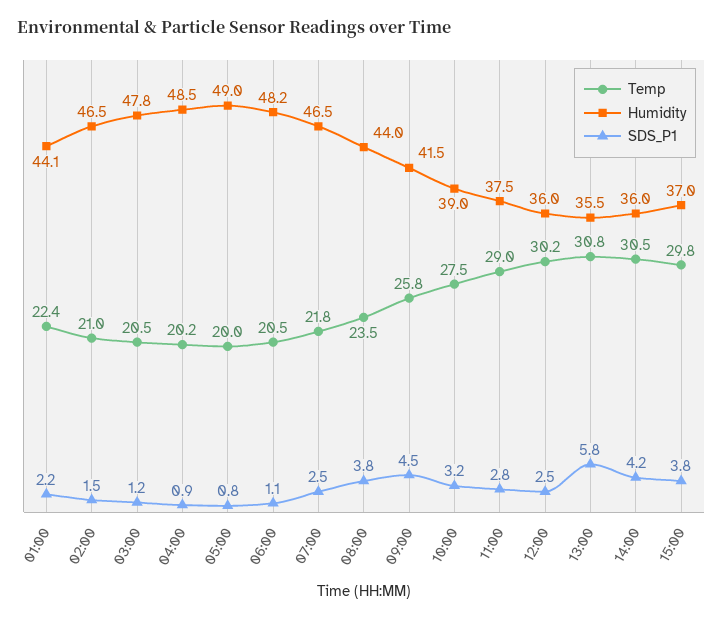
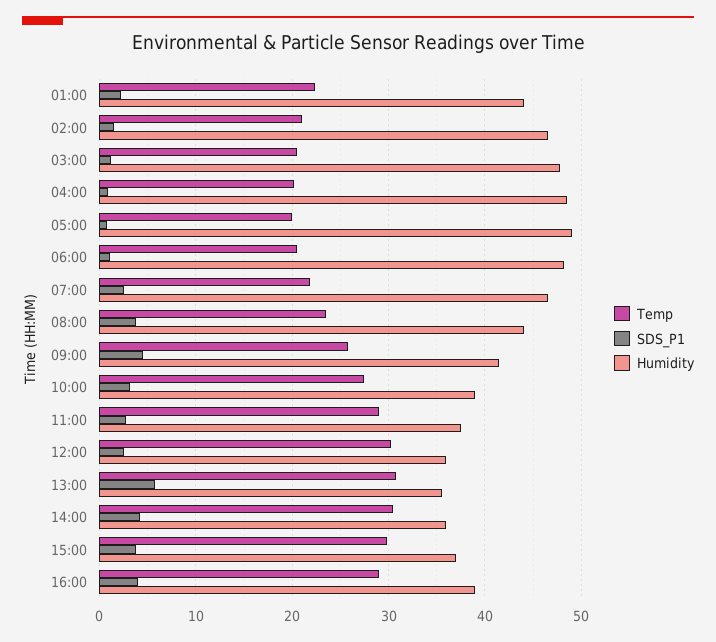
Temp, 16:00: none -> 29
SDS_P1, 16:00: none -> 4
Humidity, 16:00: none -> 39

